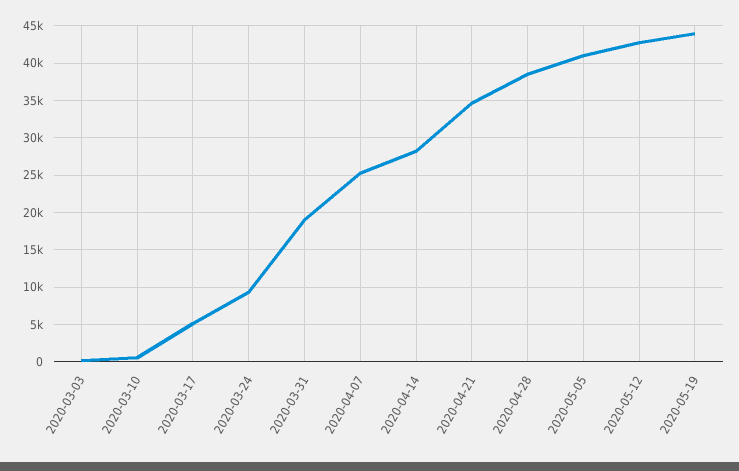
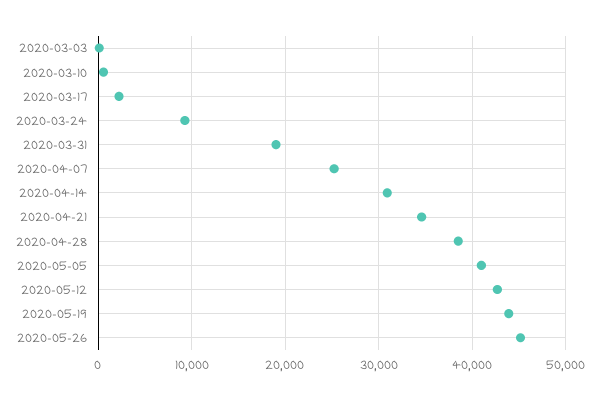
2020-03-17: 5000 -> 2000
2020-04-14: 28000 -> 31000
2020-05-26: none -> 45000

